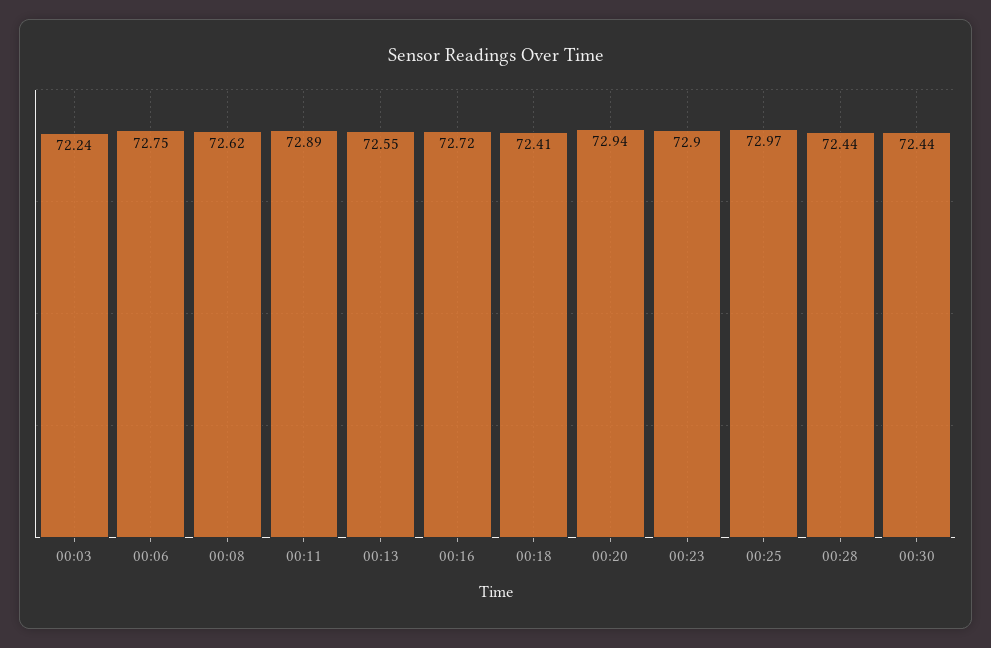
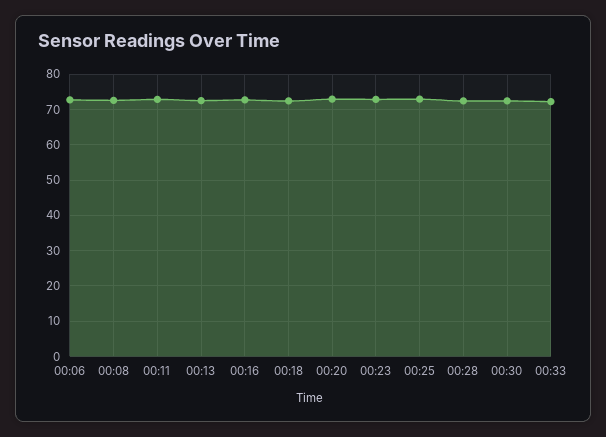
00:03: 72.24 -> none
00:33: none -> 72

